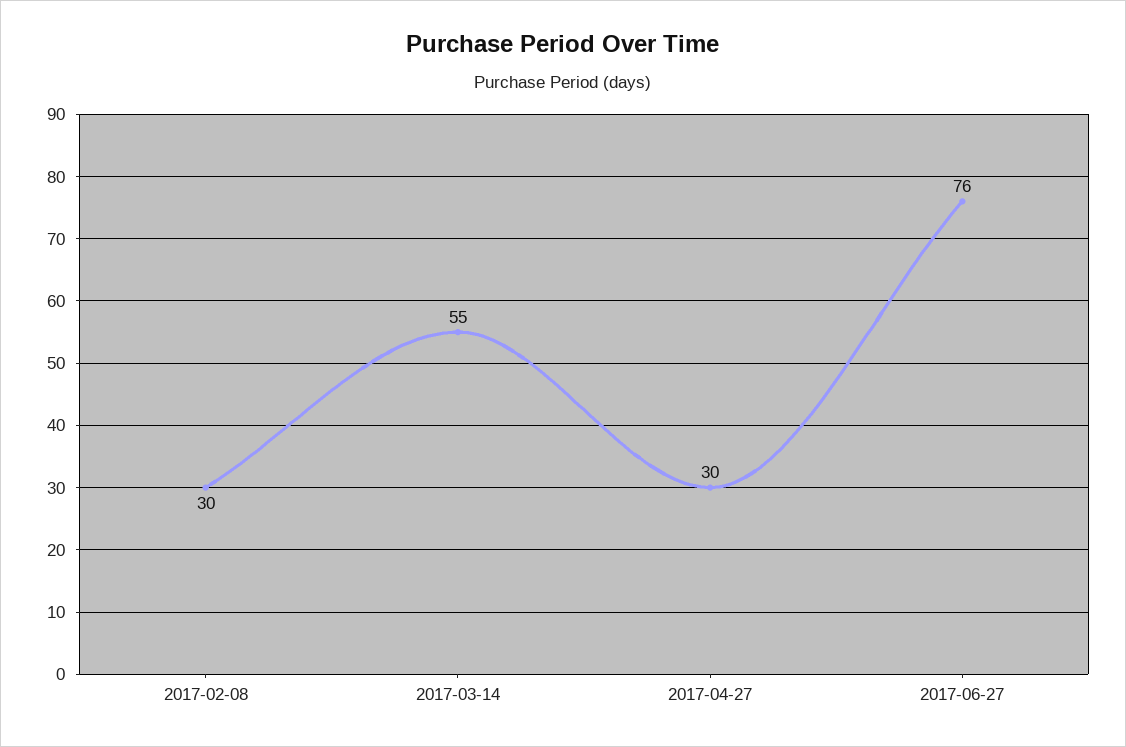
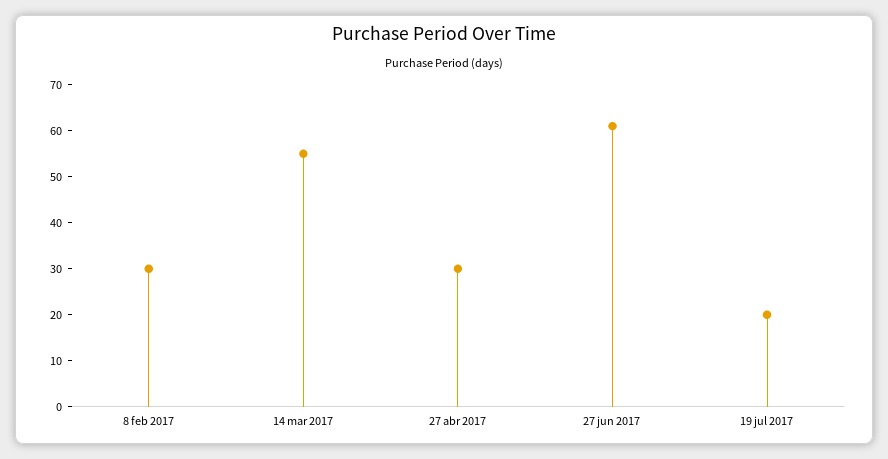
2017-06-27: 76 -> 60
19 jul 2017: none -> 20

